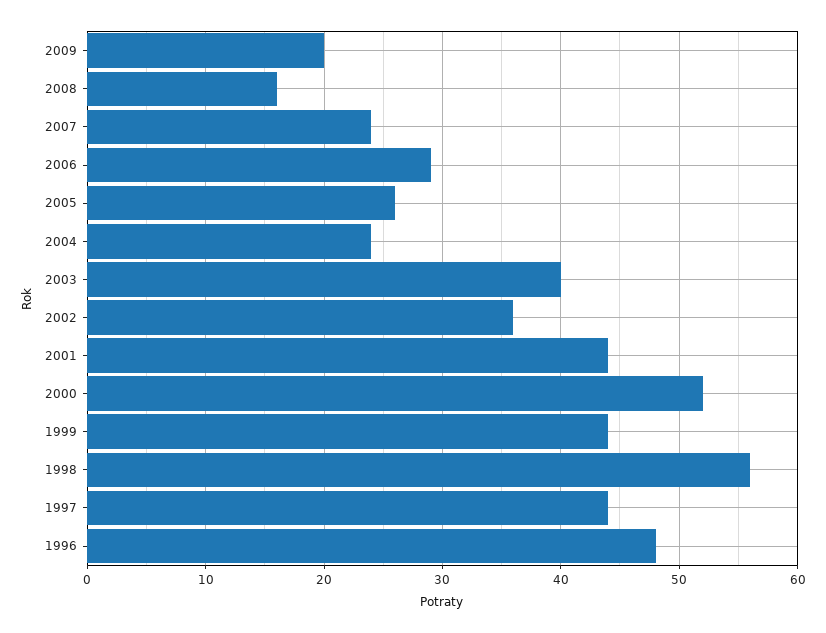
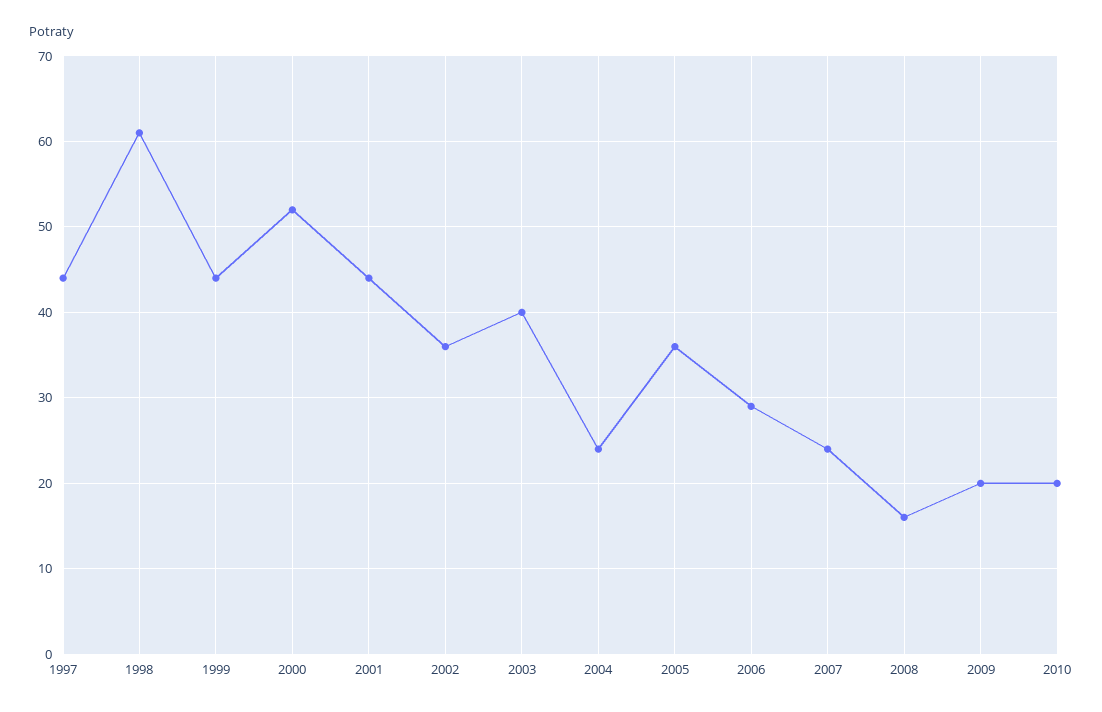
2005: 26 -> 36
1998: 56 -> 61
1996: 48 -> none
2010: none -> 20

